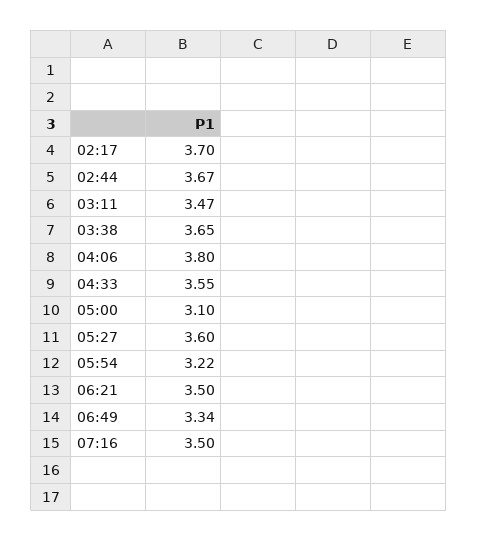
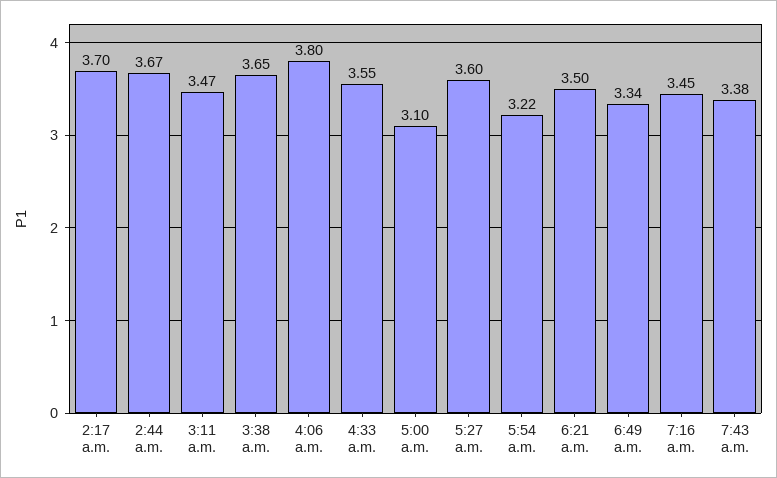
07:16: 3.5 -> 3.45
7:43 a.m.: none -> 3.38

